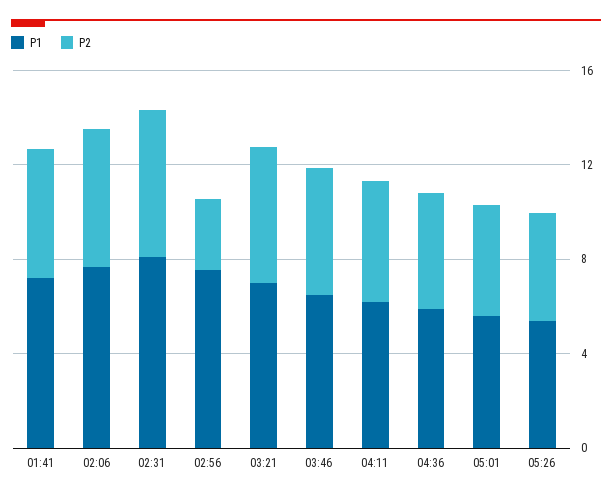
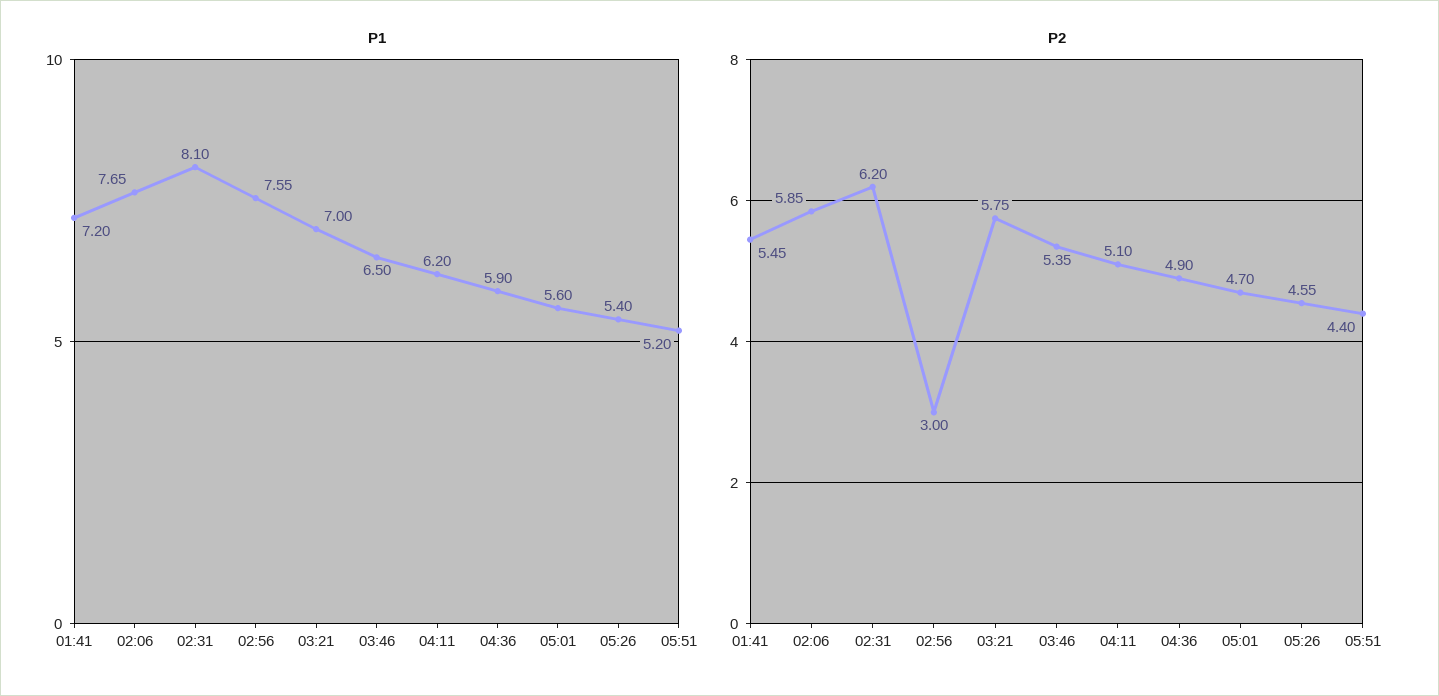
P1, 05:51: none -> 5.2
P2, 05:51: none -> 4.4

